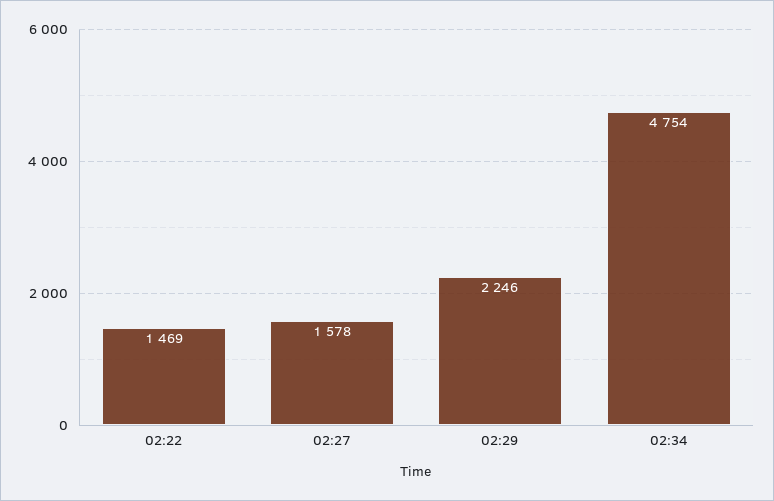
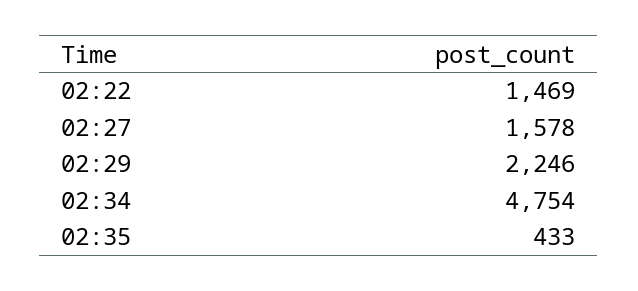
02:35: none -> 433

